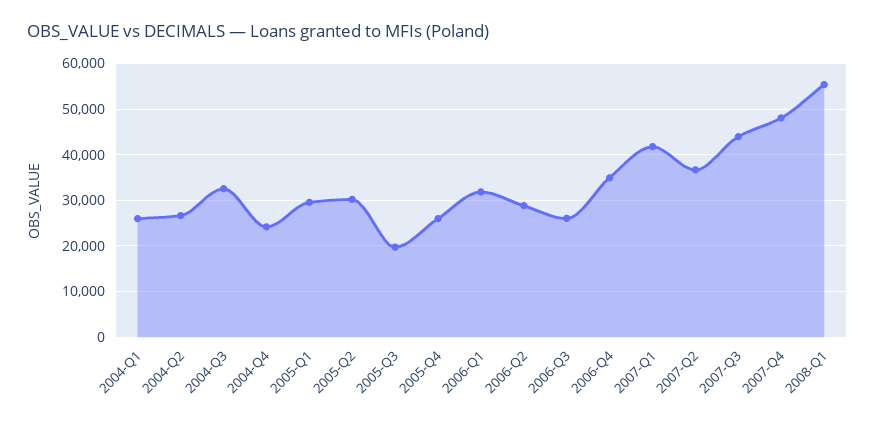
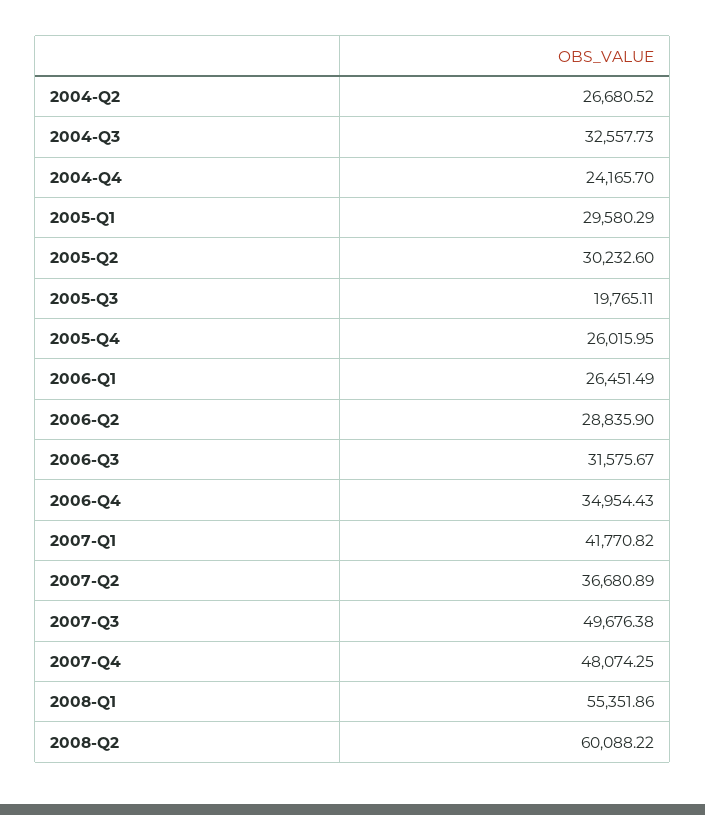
2004-Q1: 26000 -> none
2006-Q1: 32000 -> 26451.49
2006-Q3: 26000 -> 31575.67
2007-Q3: 44000 -> 49676.38
2008-Q2: none -> 60088.22

